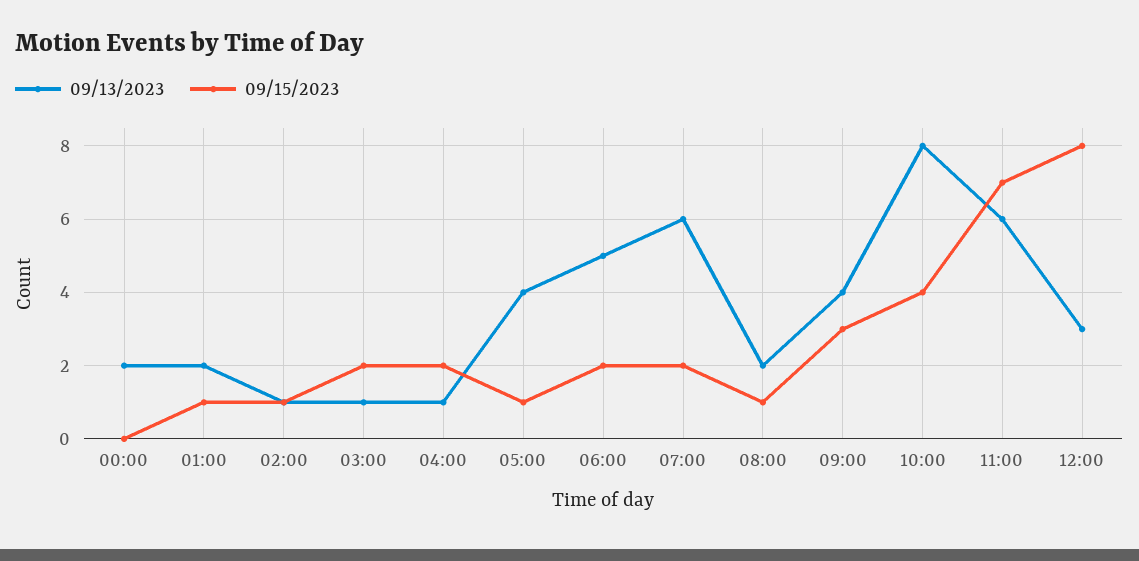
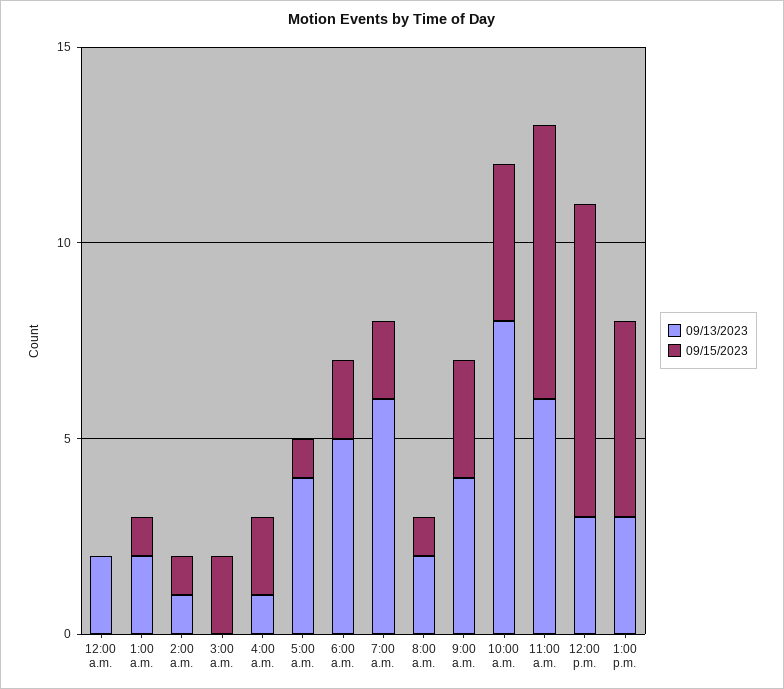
09/13/2023, 03:00: 1 -> 0
09/13/2023, 1:00 p.m.: none -> 3
09/15/2023, 1:00 p.m.: none -> 5

